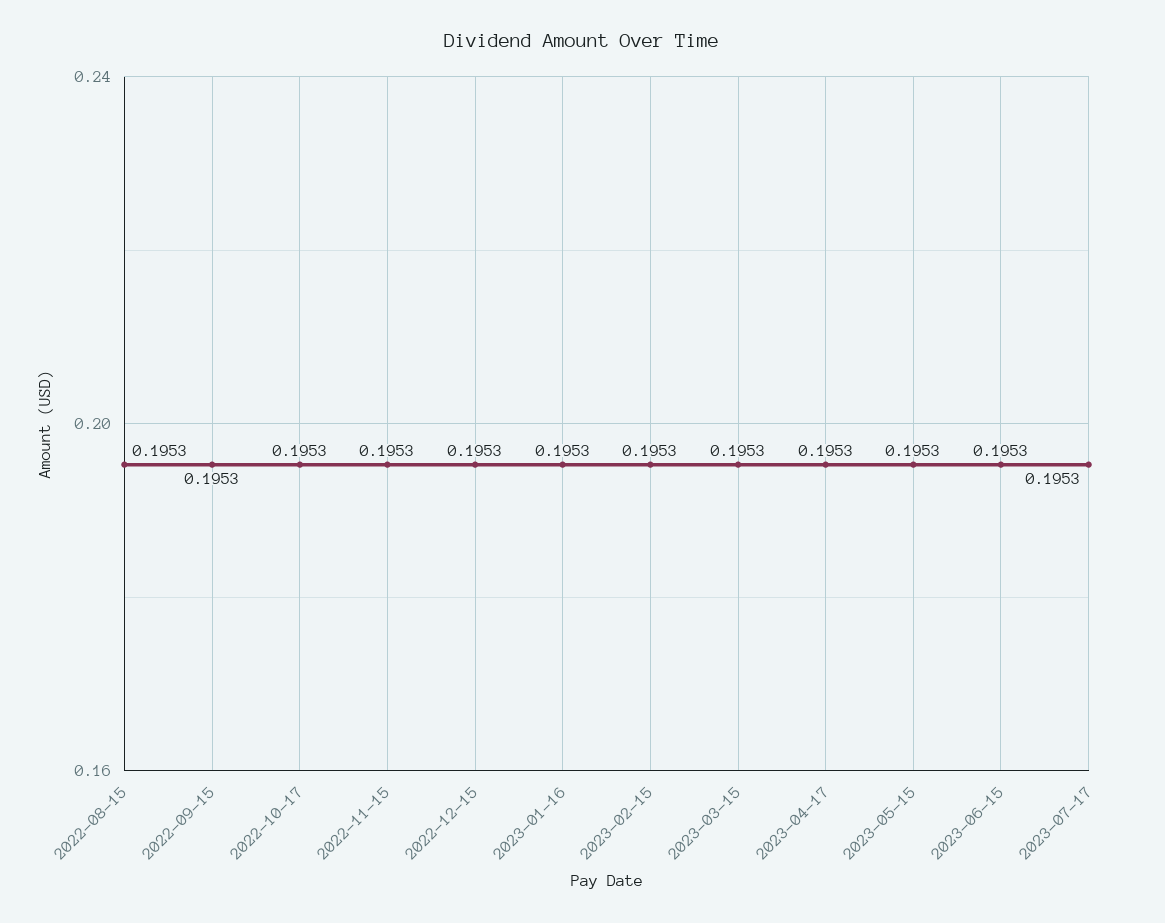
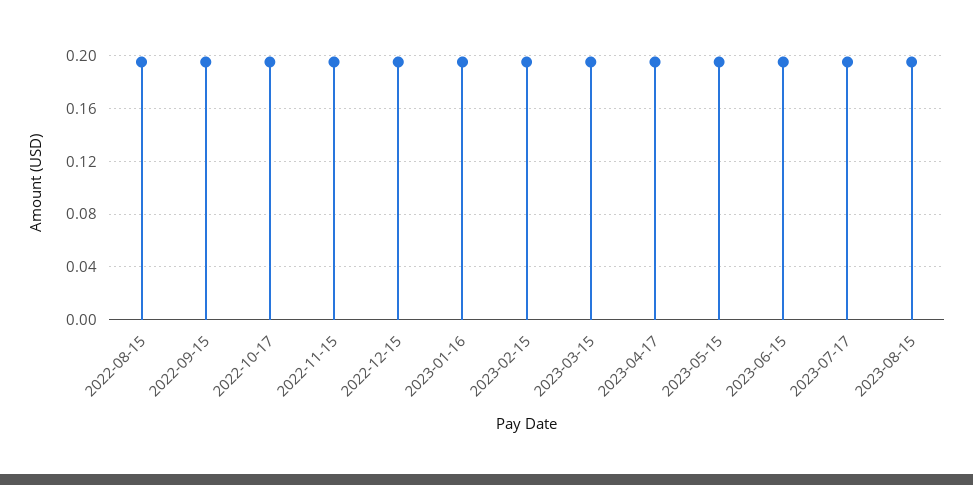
2023-08-15: none -> 0.195

